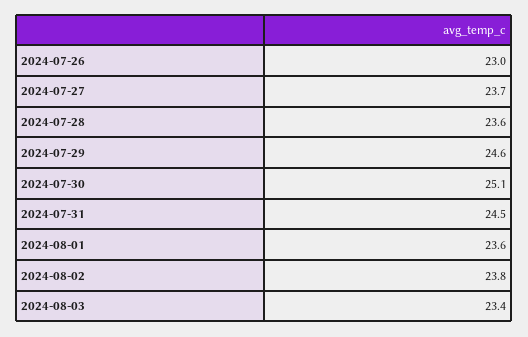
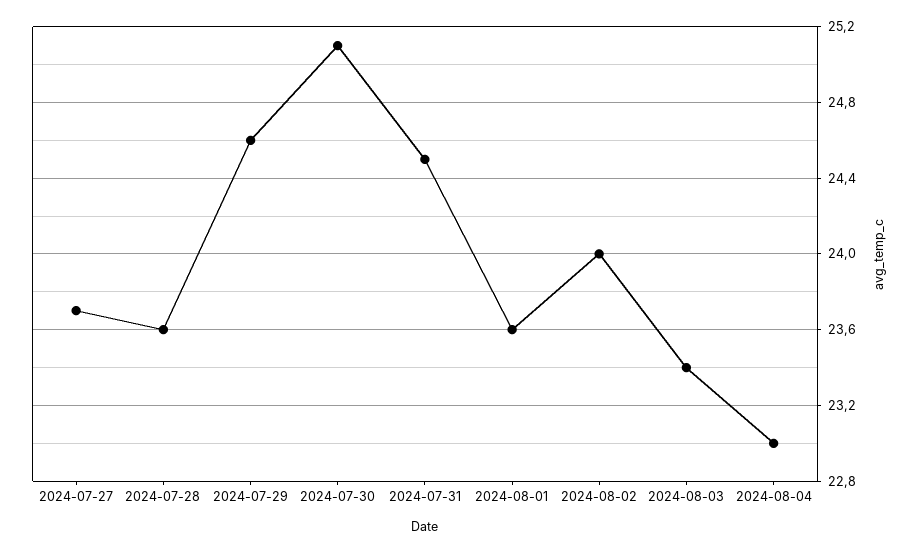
2024-07-26: 23 -> none
2024-08-02: 23.8 -> 24
2024-08-04: none -> 23

